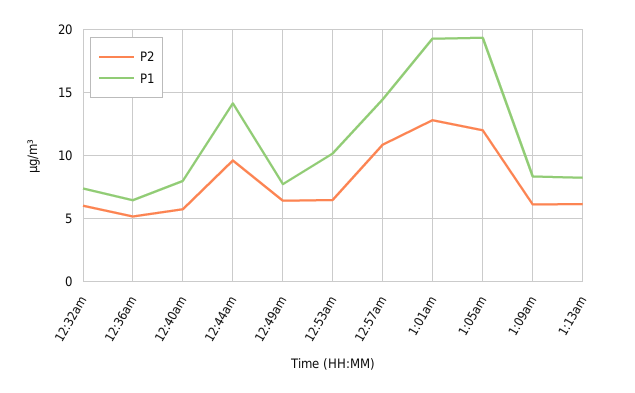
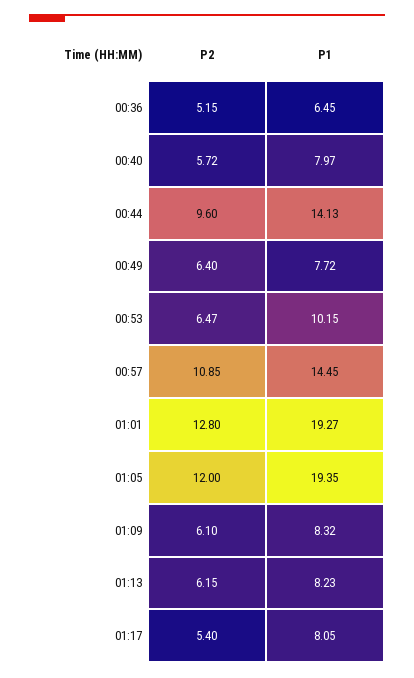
P2, 12:32am: 6 -> none
P1, 12:32am: 7.5 -> none
P2, 01:17: none -> 5.4
P1, 01:17: none -> 8.05

